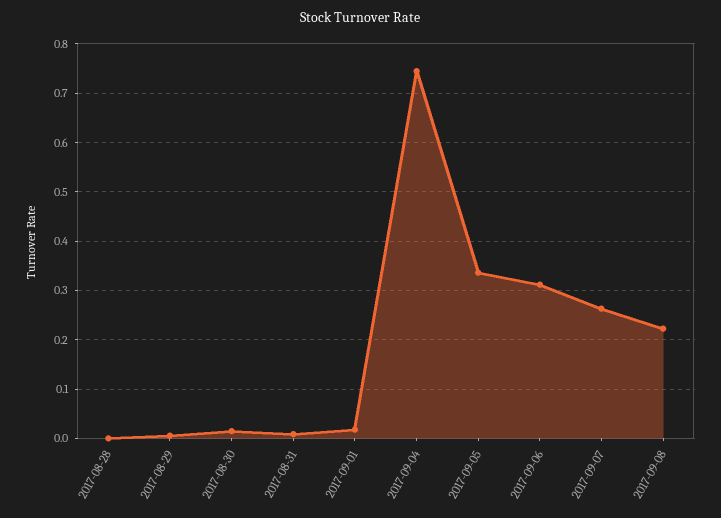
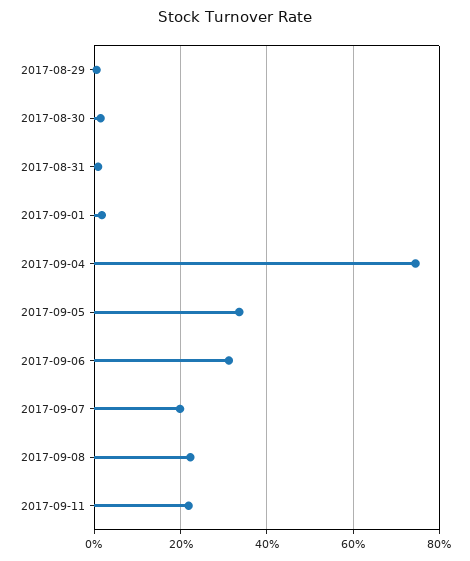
2017-08-28: 0 -> none
2017-09-07: 0.26 -> 0.2
2017-09-11: none -> 0.22

